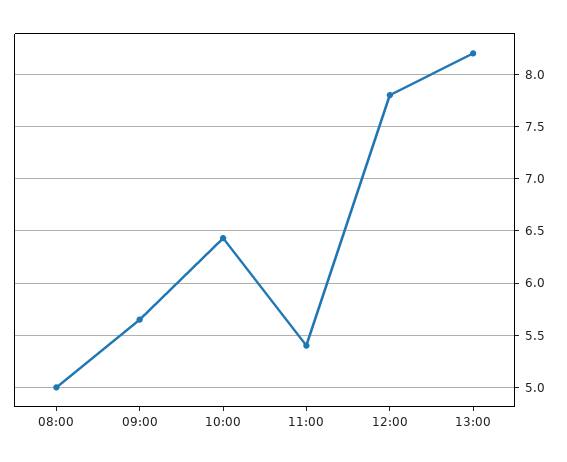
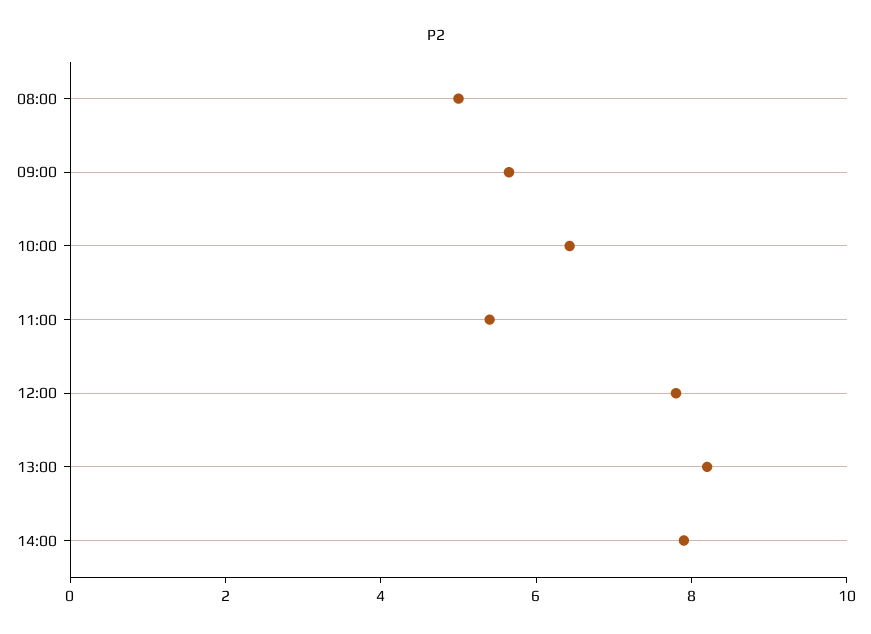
14:00: none -> 8

